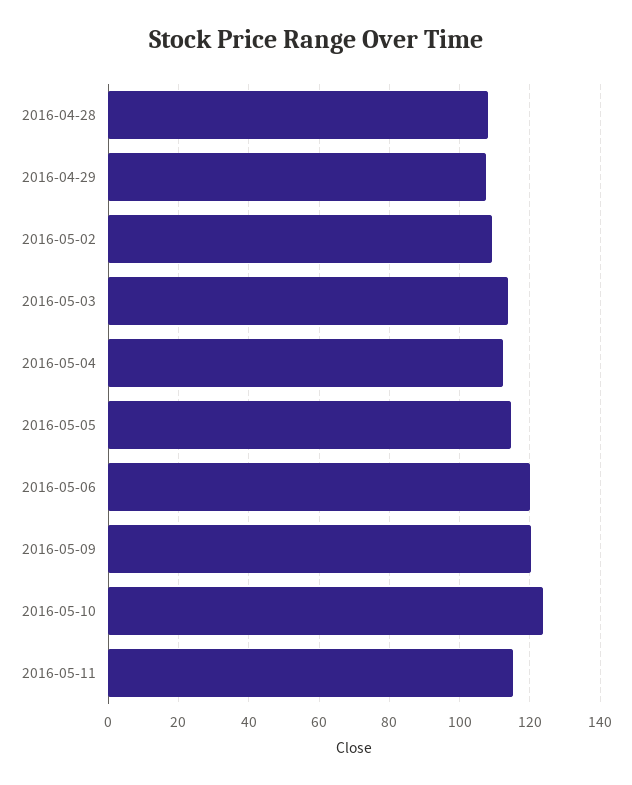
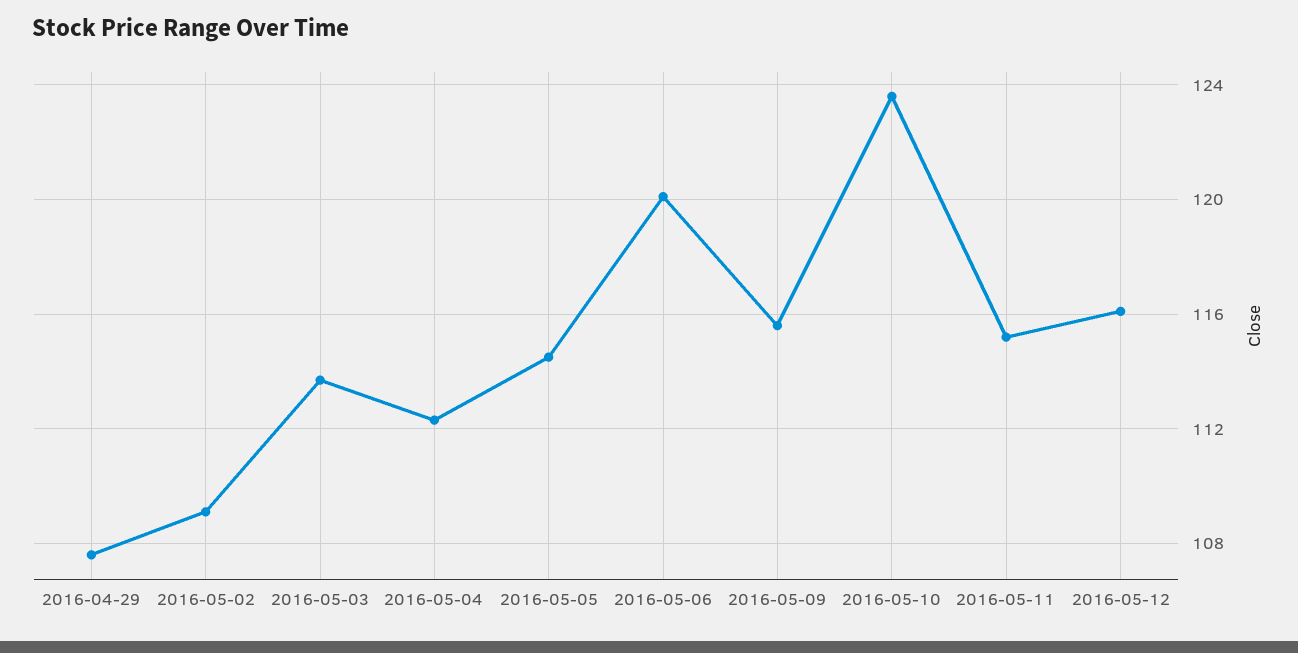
2016-04-28: 108 -> none
2016-05-09: 120 -> 115.5
2016-05-12: none -> 116

